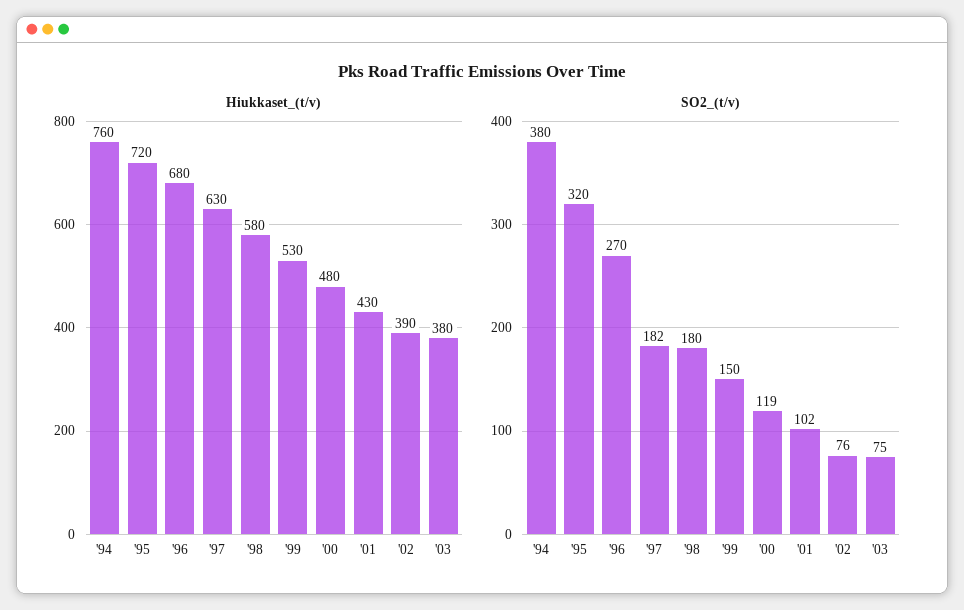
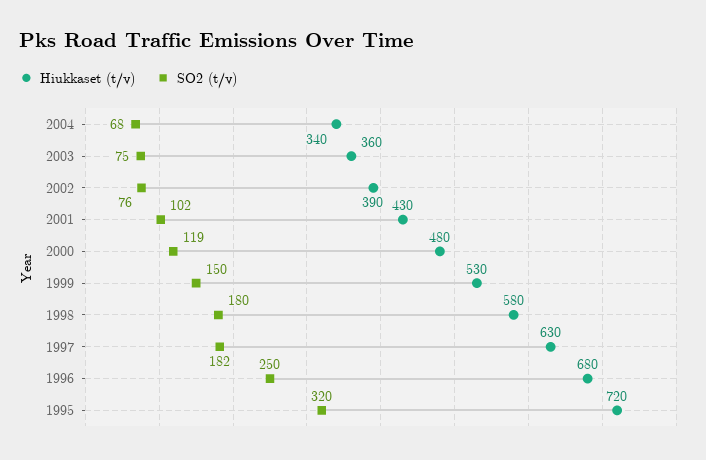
Hiukkaset_(t/v), '94: 760 -> none
Hiukkaset_(t/v), '03: 380 -> 360
SO2_(t/v), '94: 380 -> none
SO2_(t/v), '96: 270 -> 250
Hiukkaset_(t/v), 2004: none -> 340
SO2_(t/v), 2004: none -> 68

